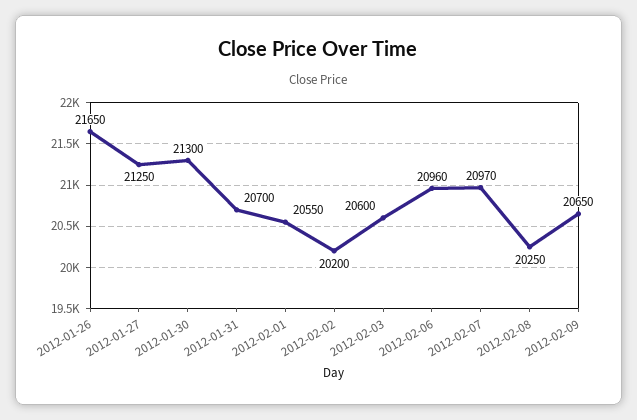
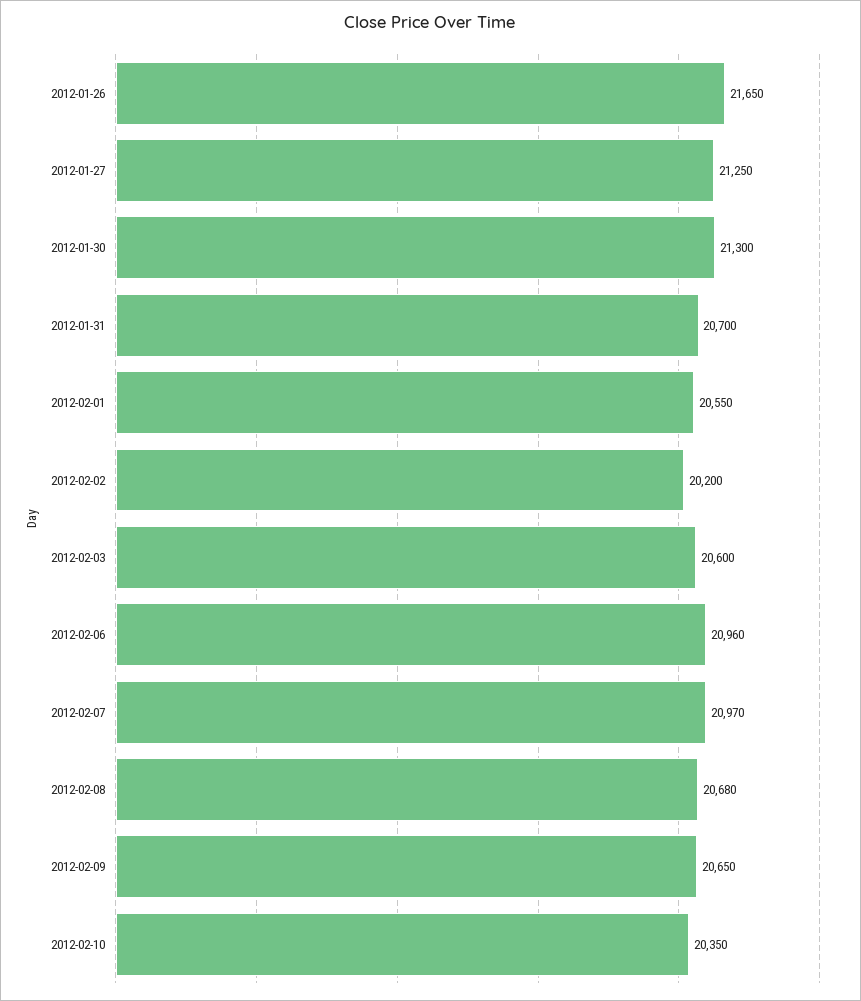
2012-02-08: 20250 -> 20680
2012-02-10: none -> 20350

